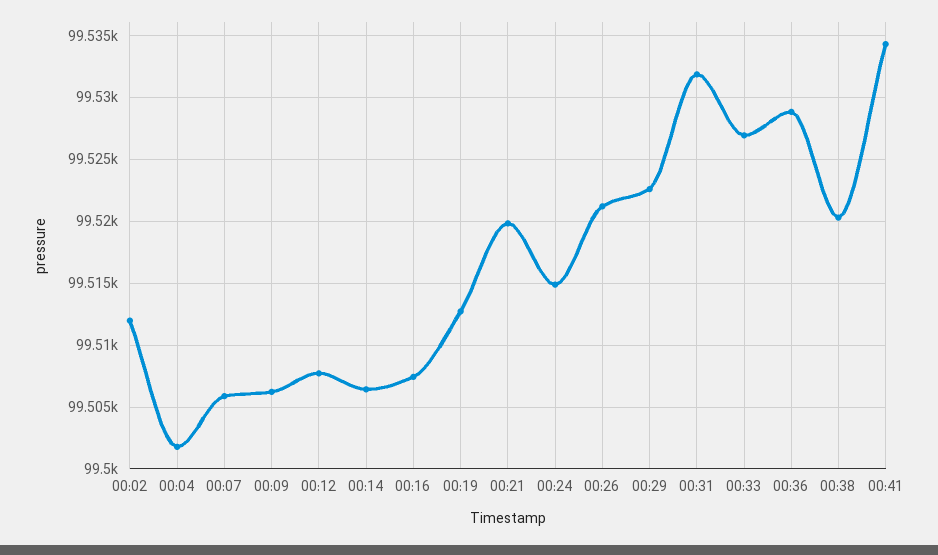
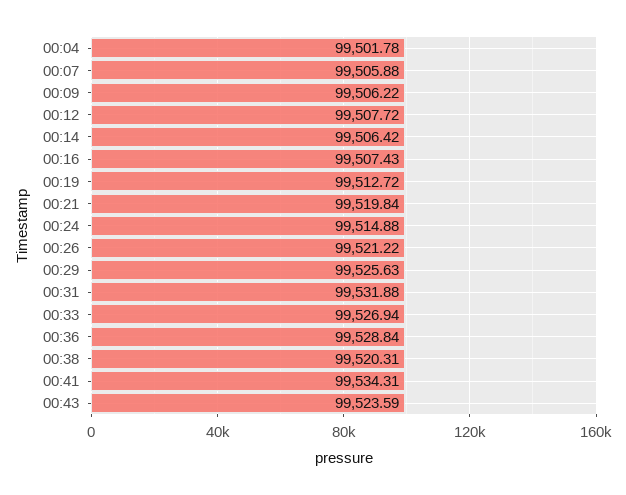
00:02: 99512 -> none
00:29: 99522.5 -> 99525.63
00:43: none -> 99523.59

